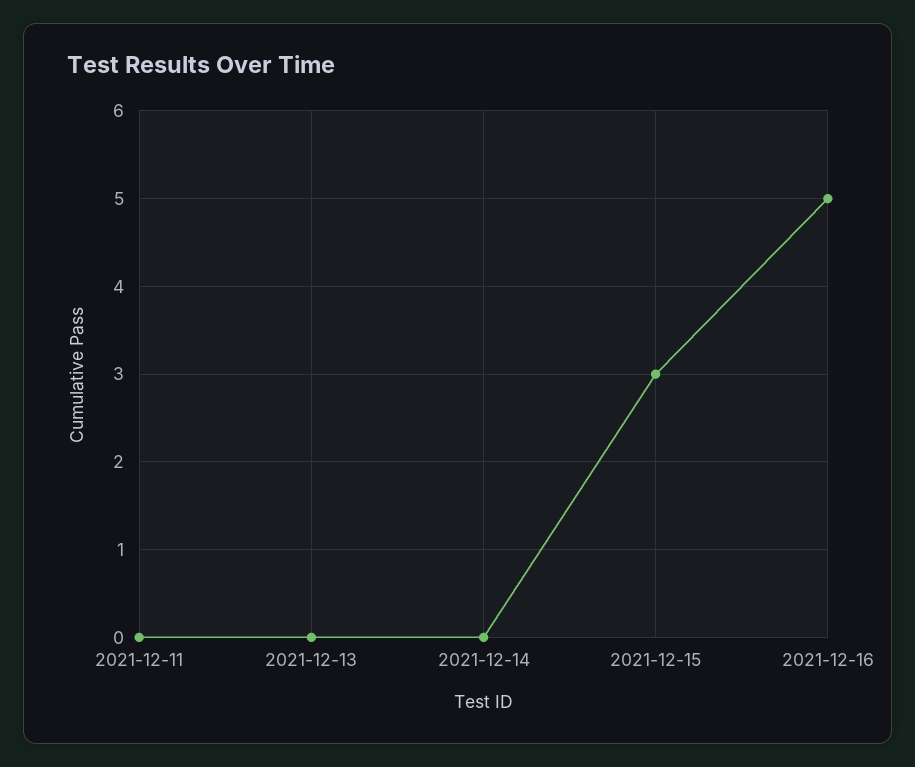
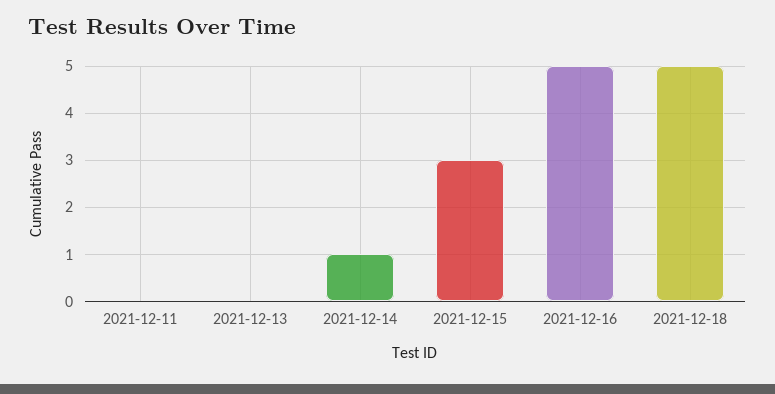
2021-12-14: 0 -> 1
2021-12-18: none -> 5

